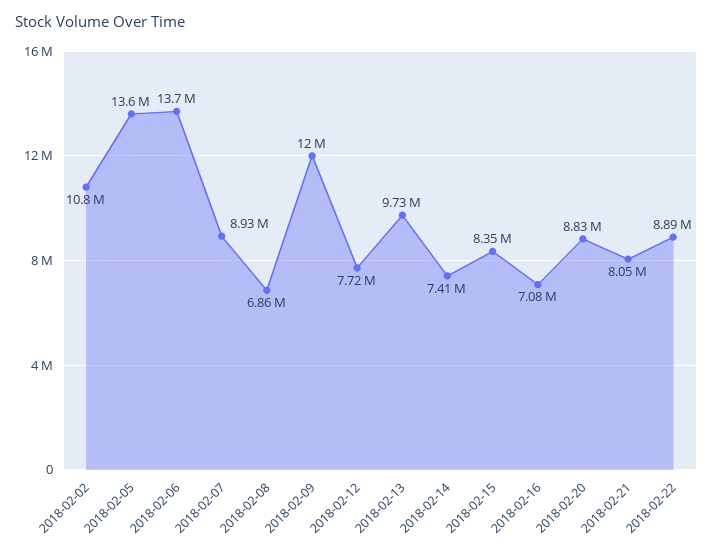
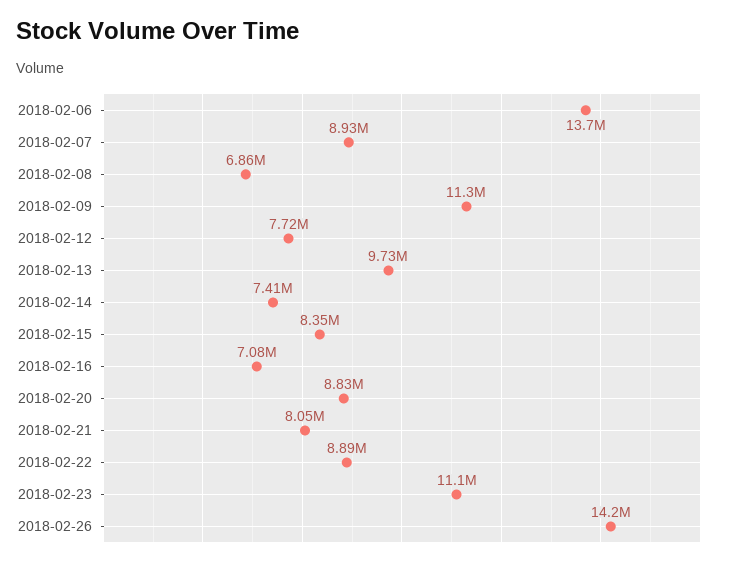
2018-02-02: 10800000 -> none
2018-02-05: 13600000 -> none
2018-02-09: 12000000 -> 11300000
2018-02-23: none -> 11100000
2018-02-26: none -> 14200000

